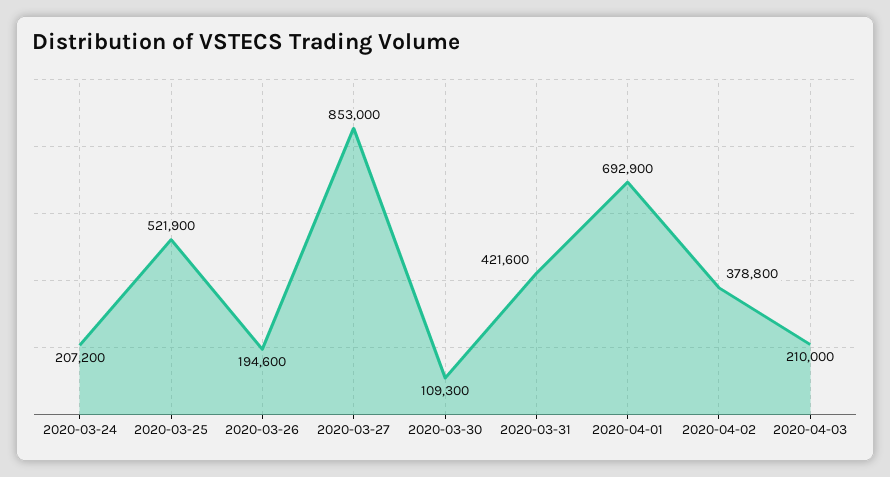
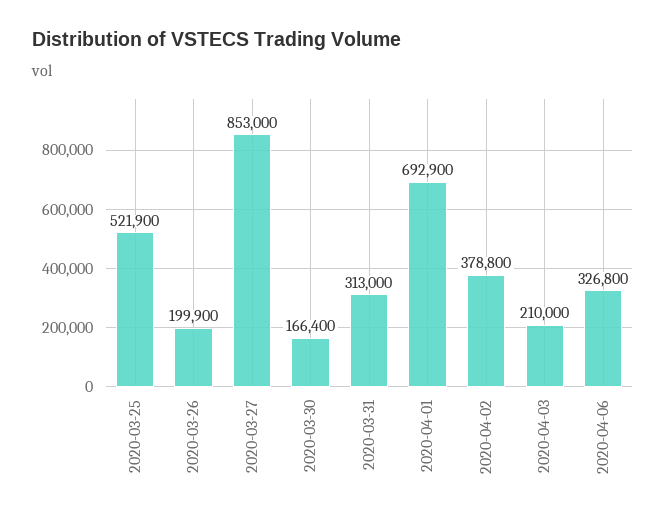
2020-03-24: 207200 -> none
2020-03-26: 194600 -> 199900
2020-03-30: 109300 -> 166400
2020-03-31: 421600 -> 313000
2020-04-06: none -> 326800

